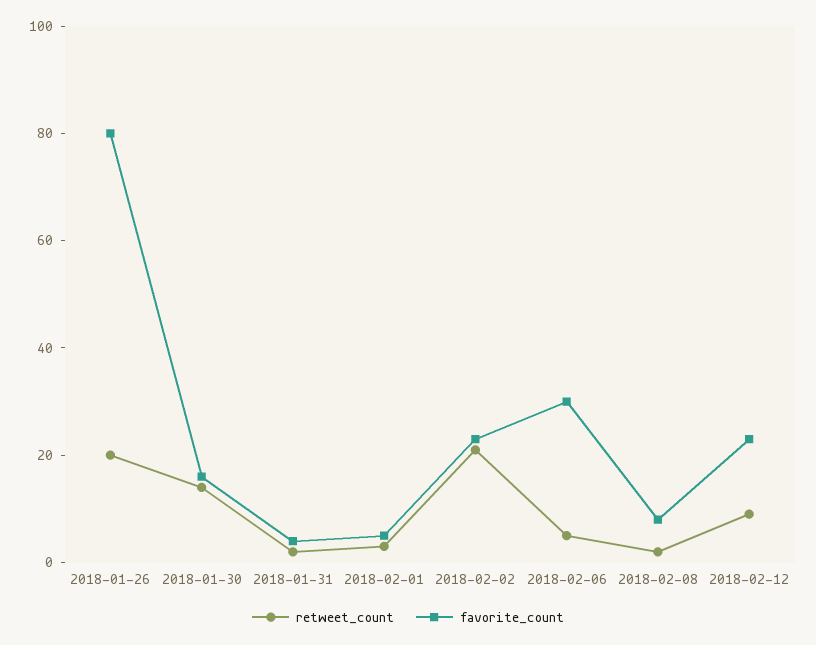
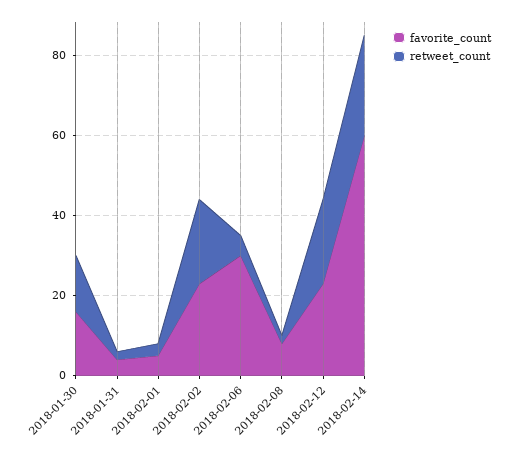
retweet_count, 2018-01-26: 20 -> none
favorite_count, 2018-01-26: 80 -> none
retweet_count, 2018-02-12: 10 -> 20
favorite_count, 2018-02-14: none -> 60
retweet_count, 2018-02-14: none -> 25

